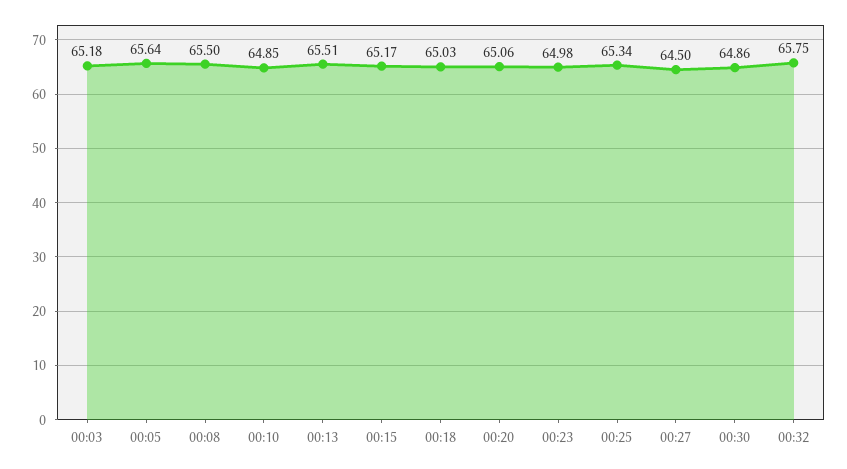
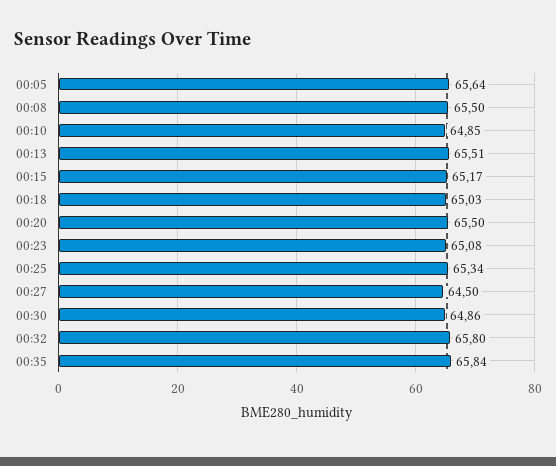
00:03: 65.18 -> none
00:20: 65.06 -> 65.5
00:23: 64.98 -> 65.08
00:32: 65.75 -> 65.8
00:35: none -> 65.84

